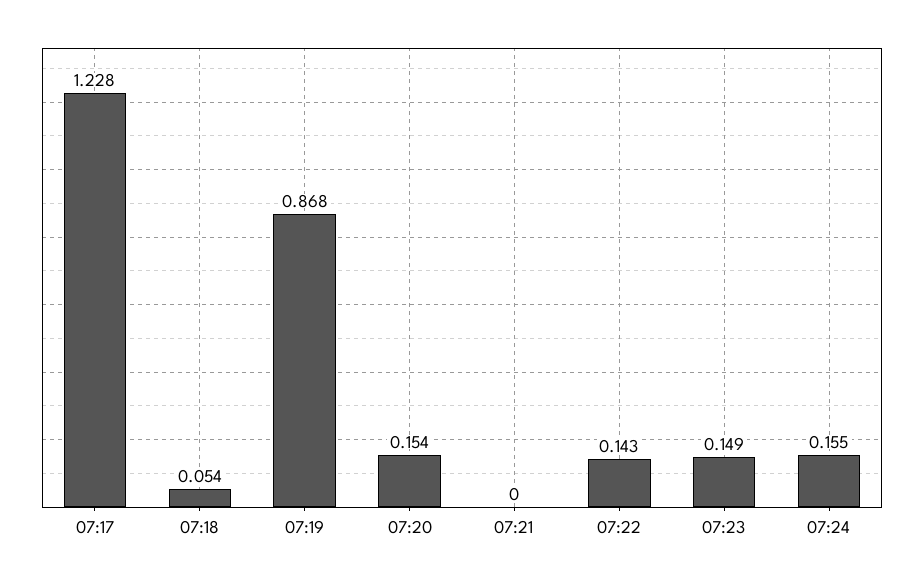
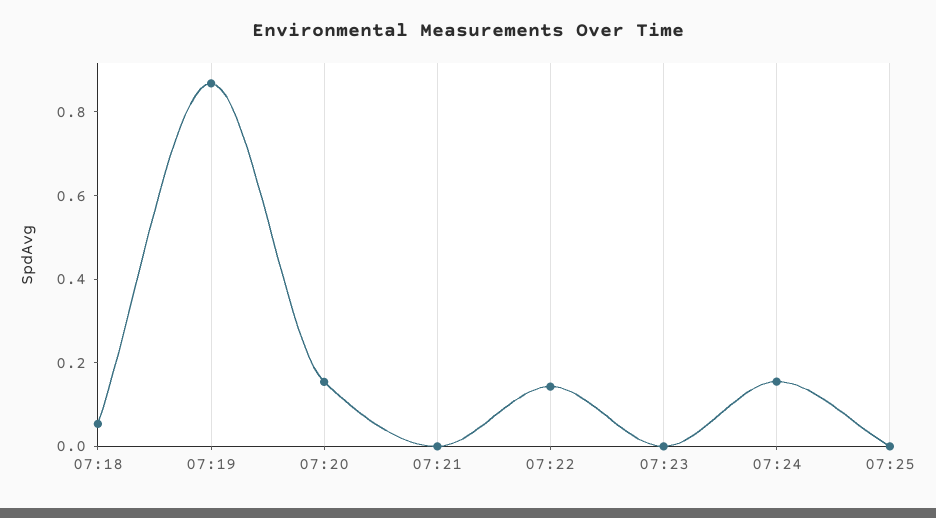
07:17: 1.228 -> none
07:23: 0.149 -> 0
07:25: none -> 0

